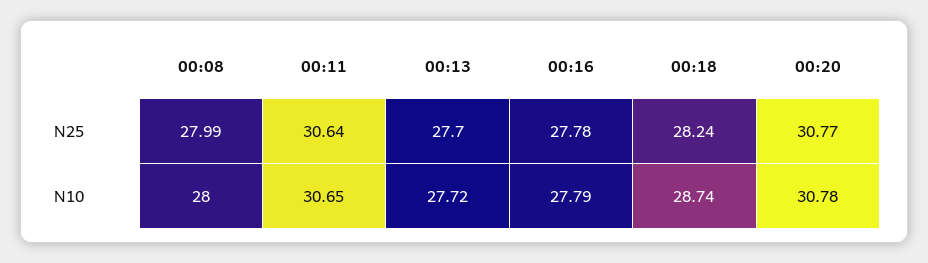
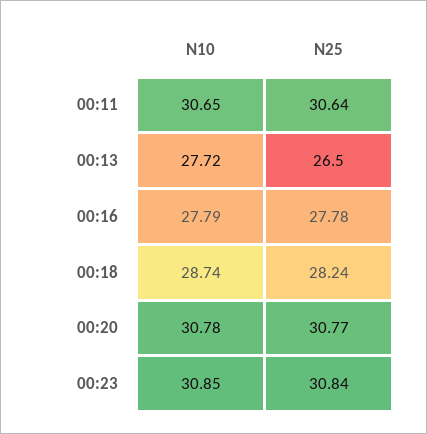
00:08, N25: 27.99 -> none
00:13, N25: 27.7 -> 26.5
00:08, N10: 28 -> none
00:23, N10: none -> 30.85
00:23, N25: none -> 30.84

